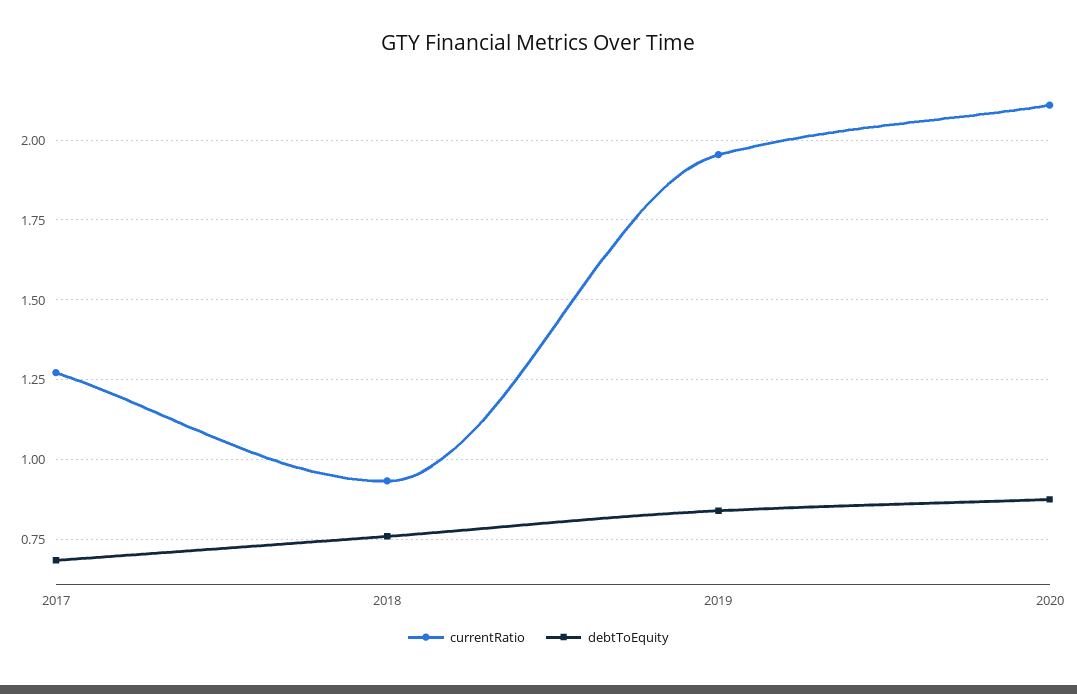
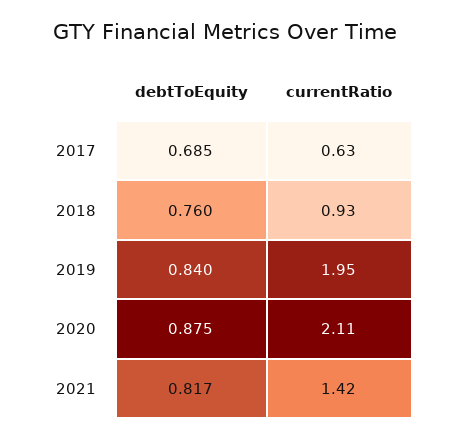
currentRatio, 2017: 1.275 -> 0.63
debtToEquity, 2021: none -> 0.817
currentRatio, 2021: none -> 1.42

